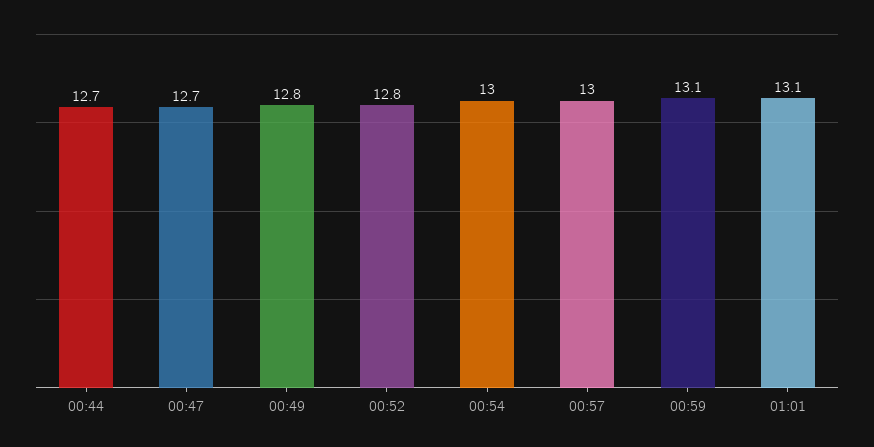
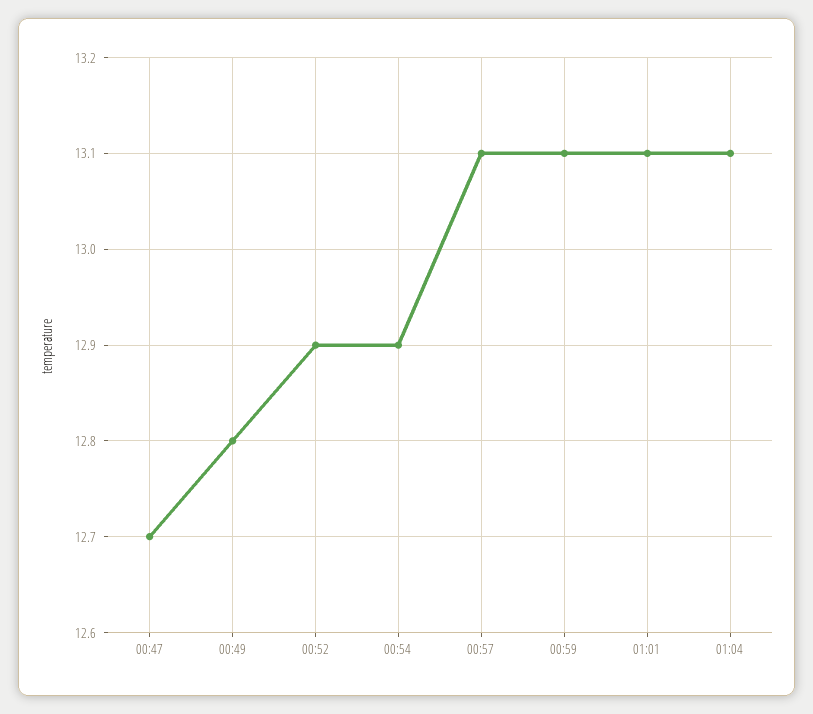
00:44: 12.7 -> none
00:52: 12.8 -> 12.9
00:54: 13 -> 12.9
00:57: 13 -> 13.1
01:04: none -> 13.1

